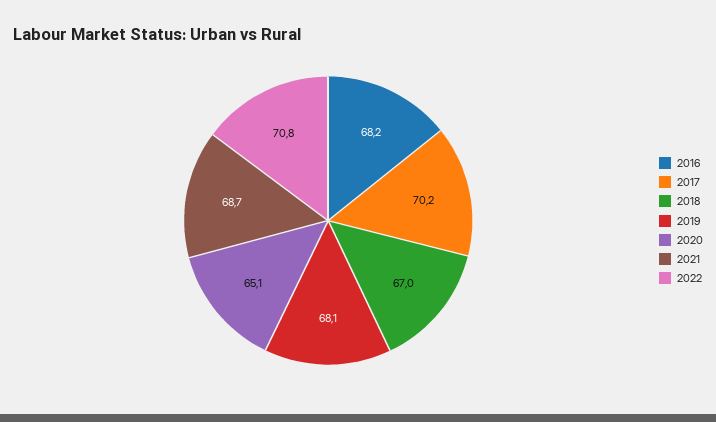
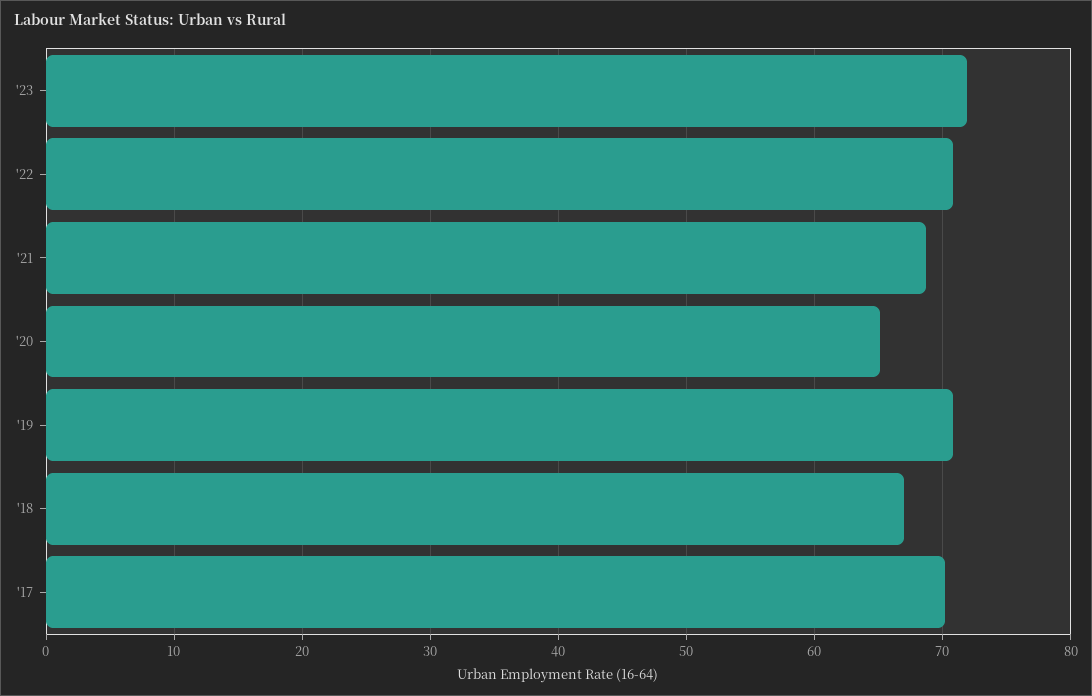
2016: 68.2 -> none
2019: 68.1 -> 71
'23: none -> 72

